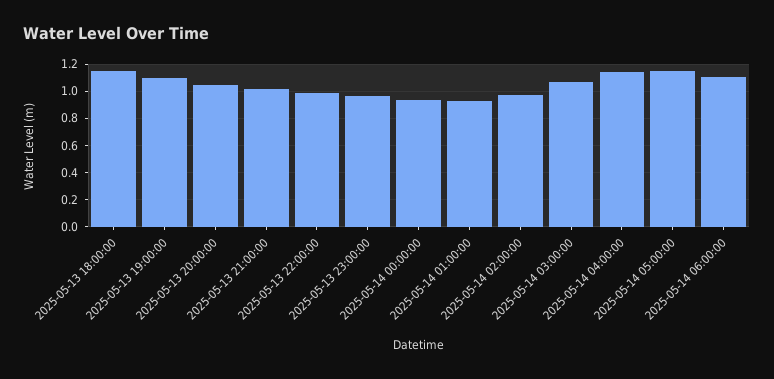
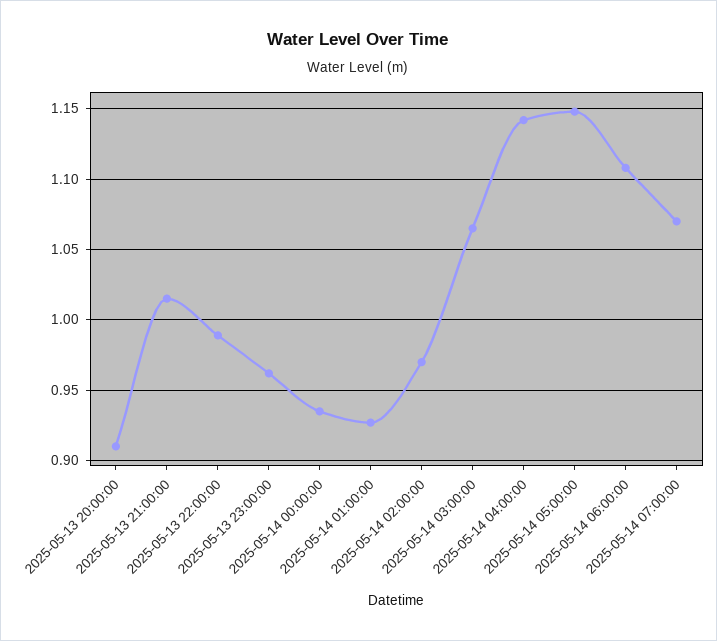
2025-05-13 18:00:00: 1.15 -> none
2025-05-13 19:00:00: 1.1 -> none
2025-05-13 20:00:00: 1.05 -> 0.91
2025-05-14 07:00:00: none -> 1.07

